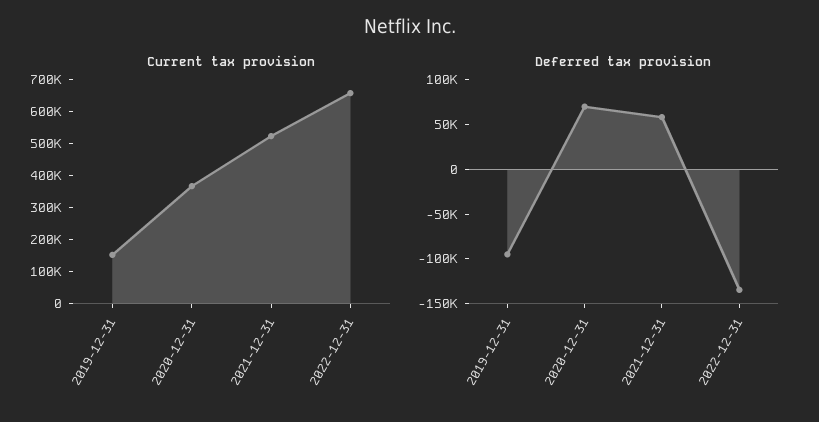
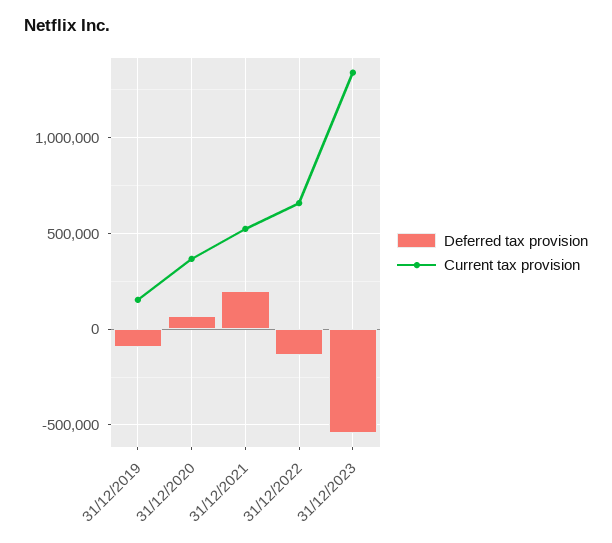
Deferred tax provision, 2021-12-31: 60000 -> 200000
Deferred tax provision, 31/12/2023: none -> -550000
Current tax provision, 31/12/2023: none -> 1350000

